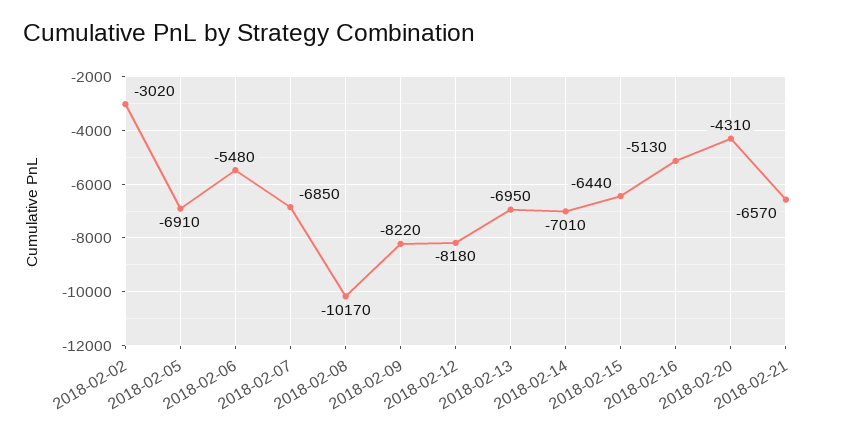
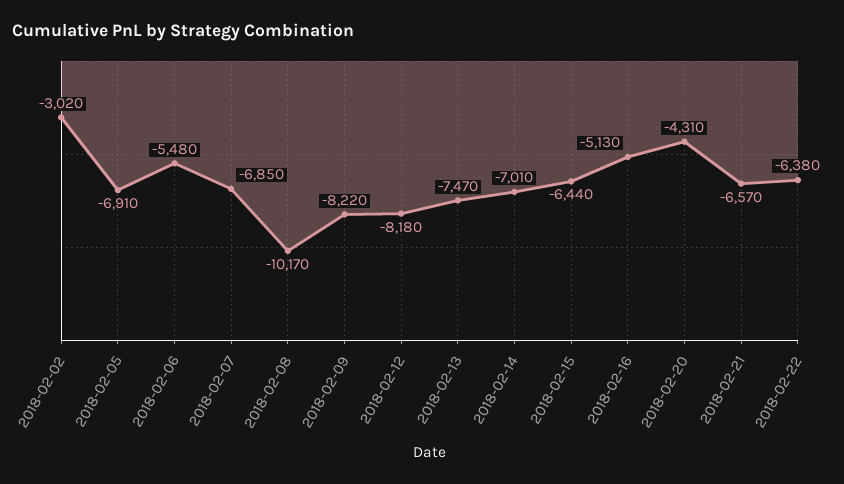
2018-02-13: -6950 -> -7470
2018-02-22: none -> -6380

